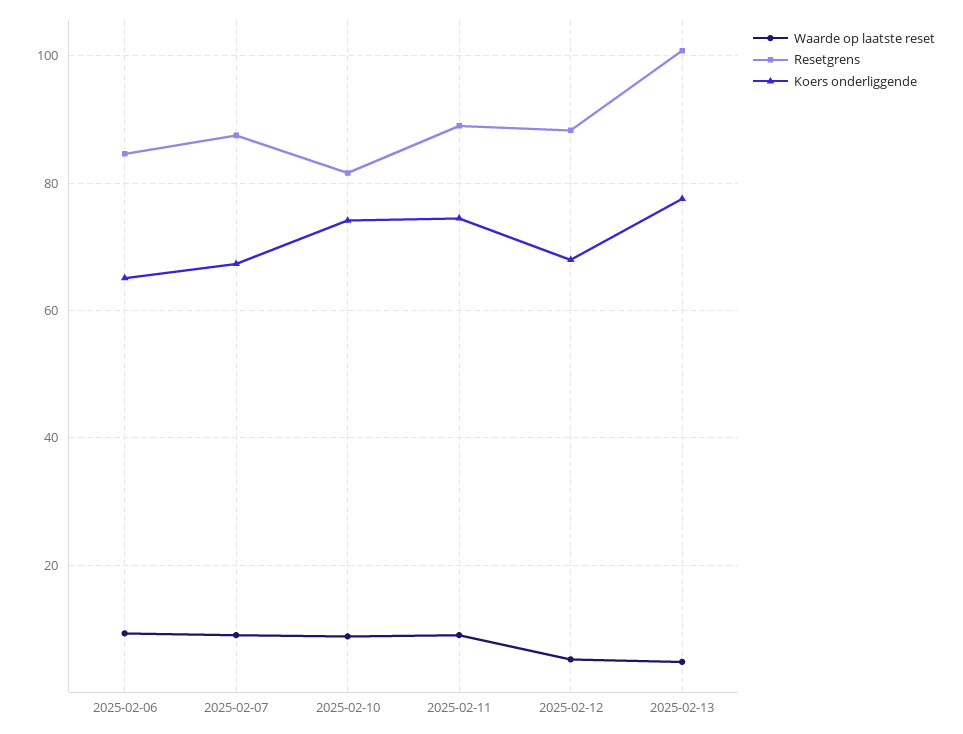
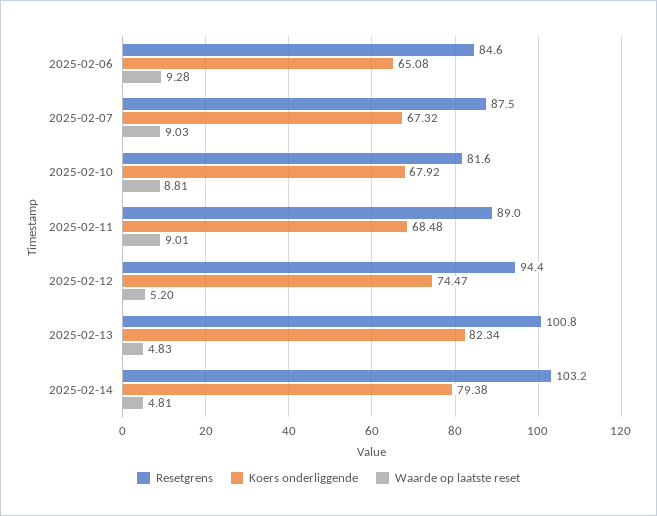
Koers onderliggende, 2025-02-10: 74 -> 67.92
Koers onderliggende, 2025-02-11: 74 -> 68.48
Resetgrens, 2025-02-12: 88 -> 94.4
Koers onderliggende, 2025-02-12: 68 -> 74.47
Koers onderliggende, 2025-02-13: 78 -> 82.34
Resetgrens, 2025-02-14: none -> 103.2
Koers onderliggende, 2025-02-14: none -> 79.38
Waarde op laatste reset, 2025-02-14: none -> 4.81

